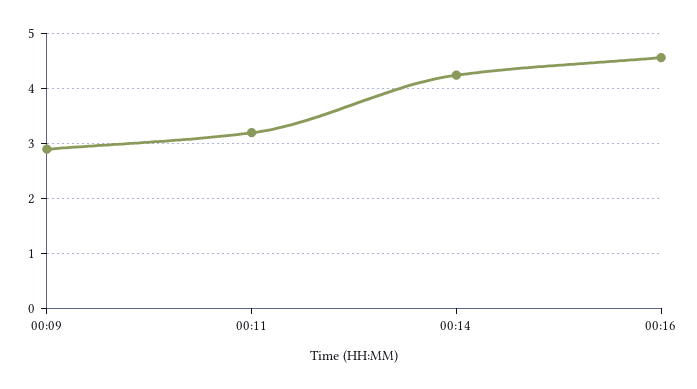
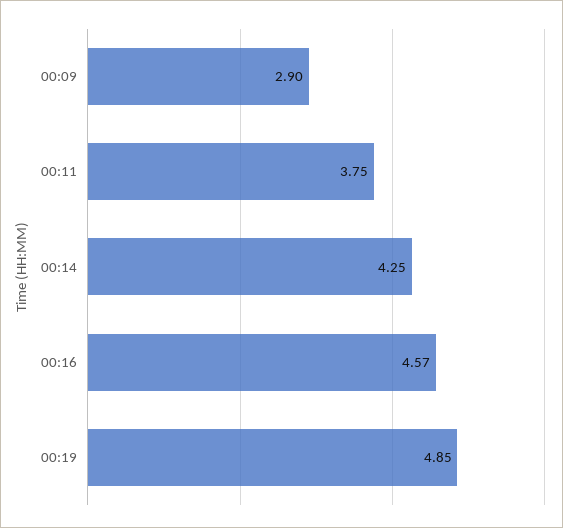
00:11: 3.2 -> 3.75
00:19: none -> 4.85

